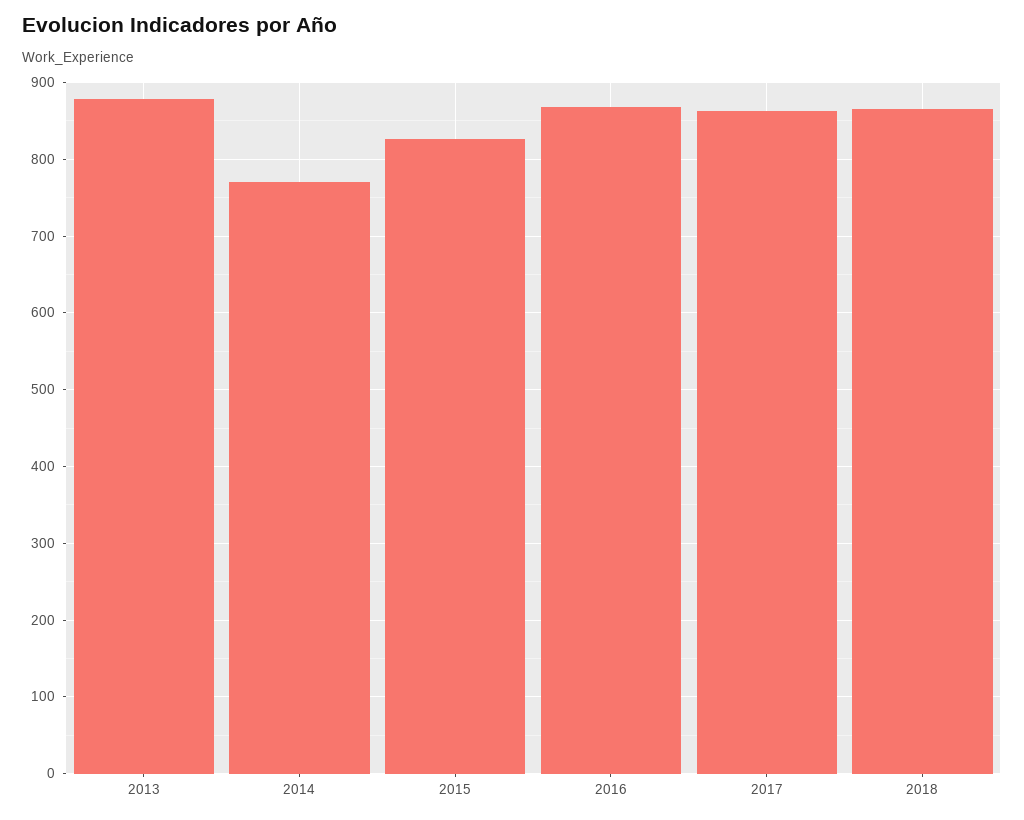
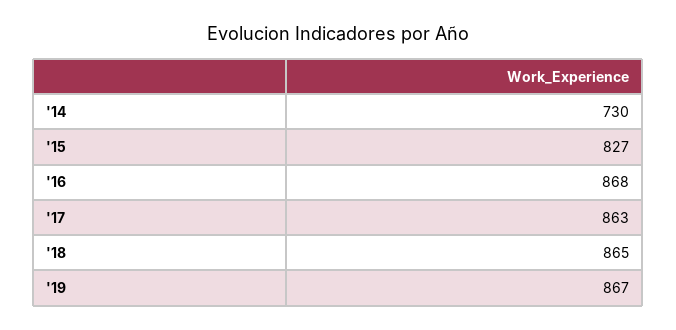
2013: 880 -> none
2014: 770 -> 730
'19: none -> 867

